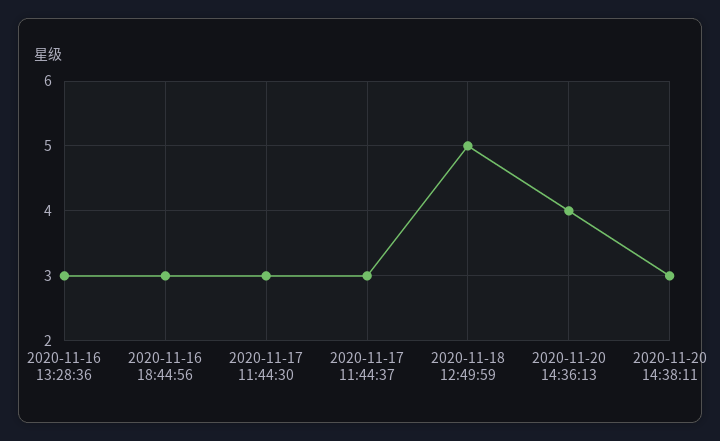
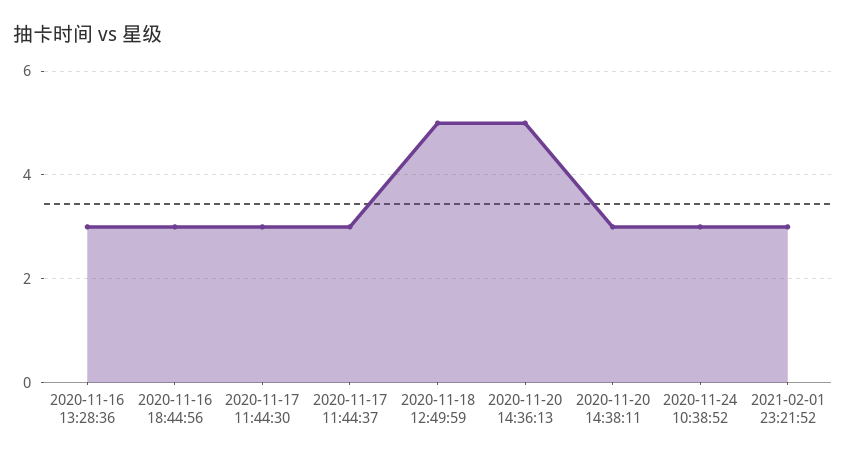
2020-11-20 14:36:13: 4 -> 5
2020-11-24 10:38:52: none -> 3
2021-02-01 23:21:52: none -> 3

